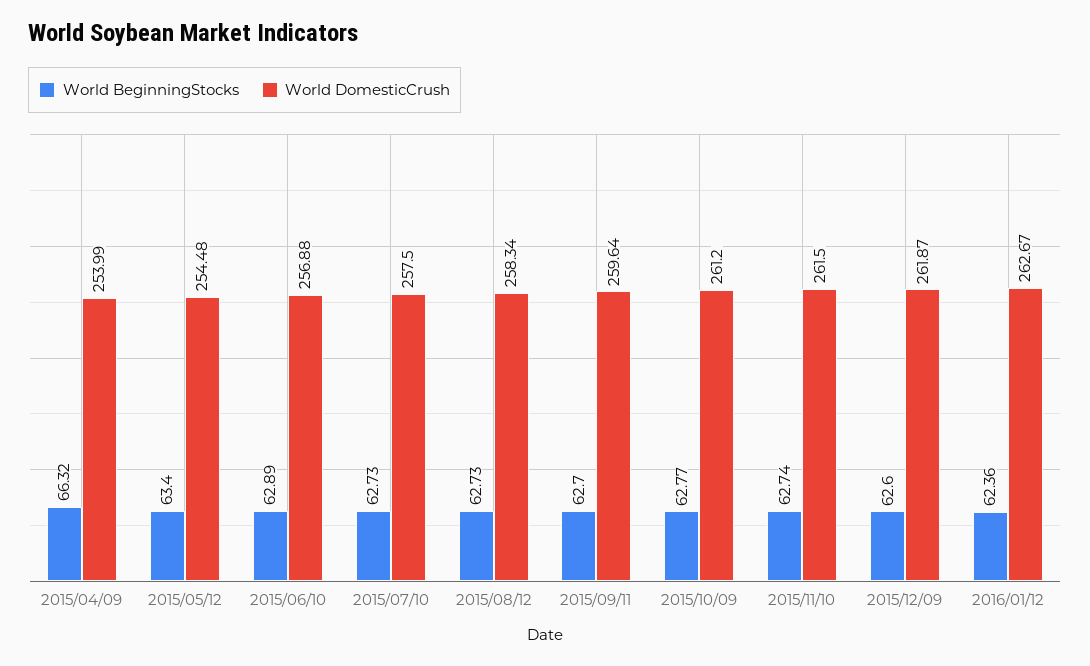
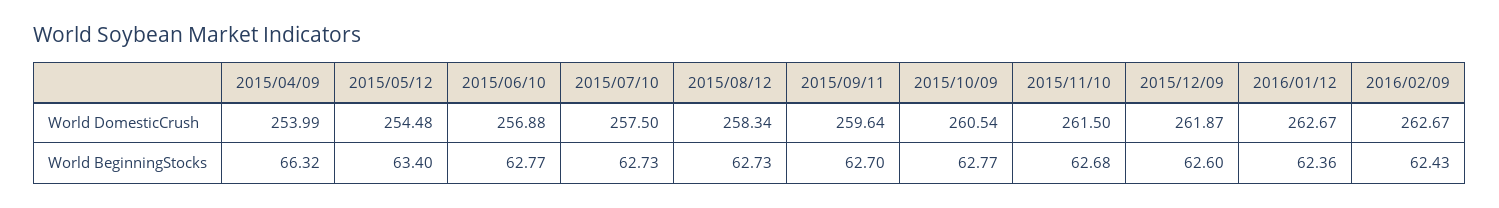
World BeginningStocks, 2015/06/10: 62.89 -> 62.77
World DomesticCrush, 2015/10/09: 261.2 -> 260.54
World BeginningStocks, 2015/11/10: 62.74 -> 62.68
World DomesticCrush, 2016/02/09: none -> 262.67
World BeginningStocks, 2016/02/09: none -> 62.43

